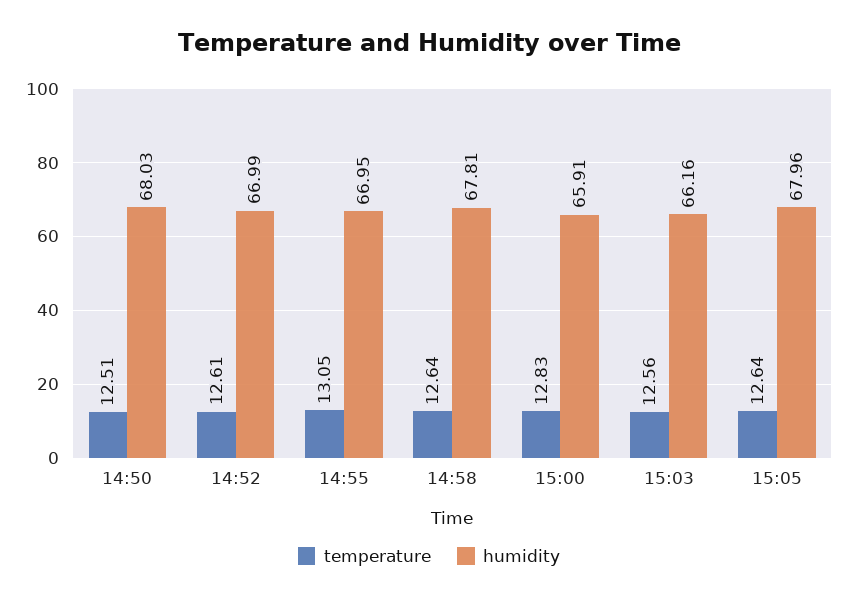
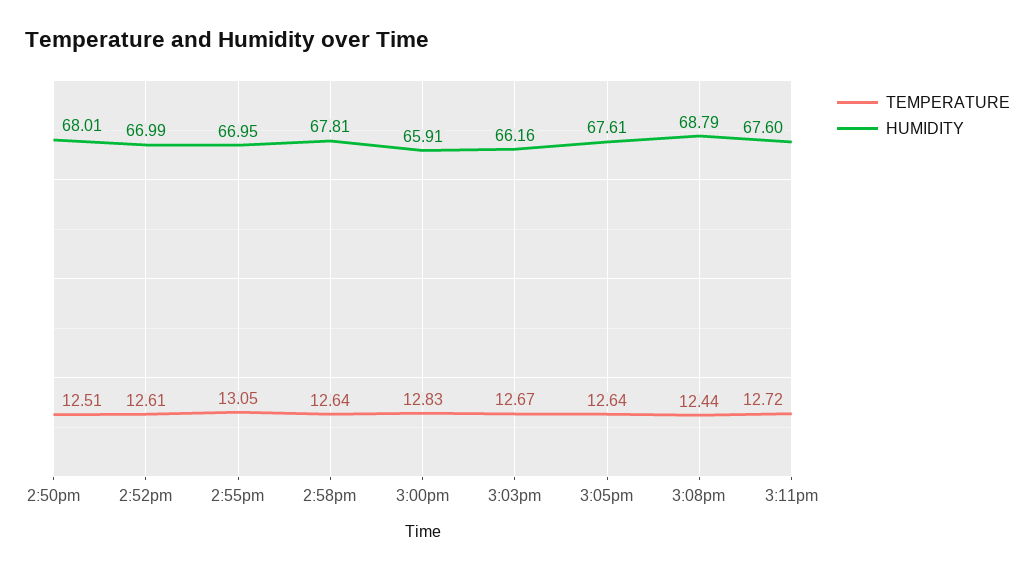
humidity, 14:50: 68.03 -> 68.01
temperature, 15:03: 12.56 -> 12.67
humidity, 15:05: 67.96 -> 67.61
temperature, 3:08pm: none -> 12.44
humidity, 3:08pm: none -> 68.79
temperature, 3:11pm: none -> 12.72
humidity, 3:11pm: none -> 67.6

